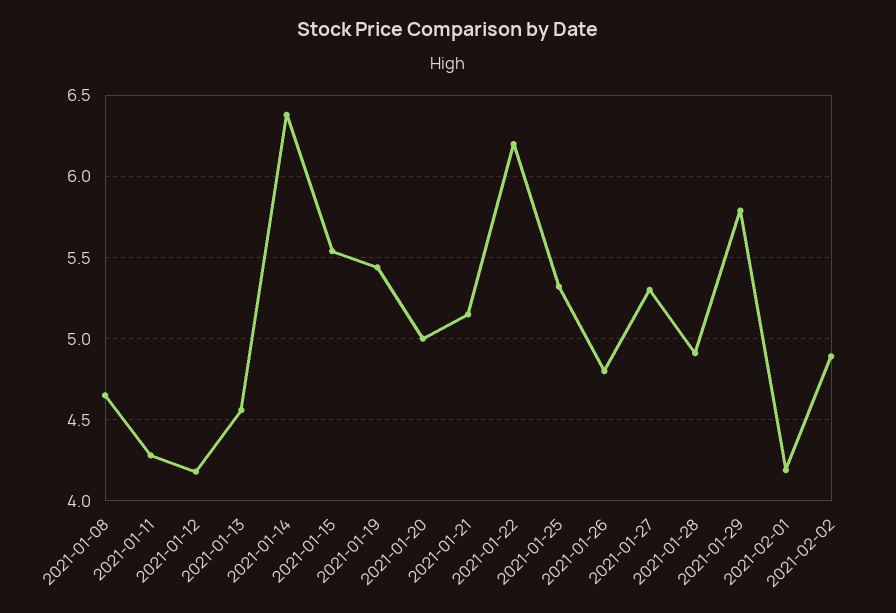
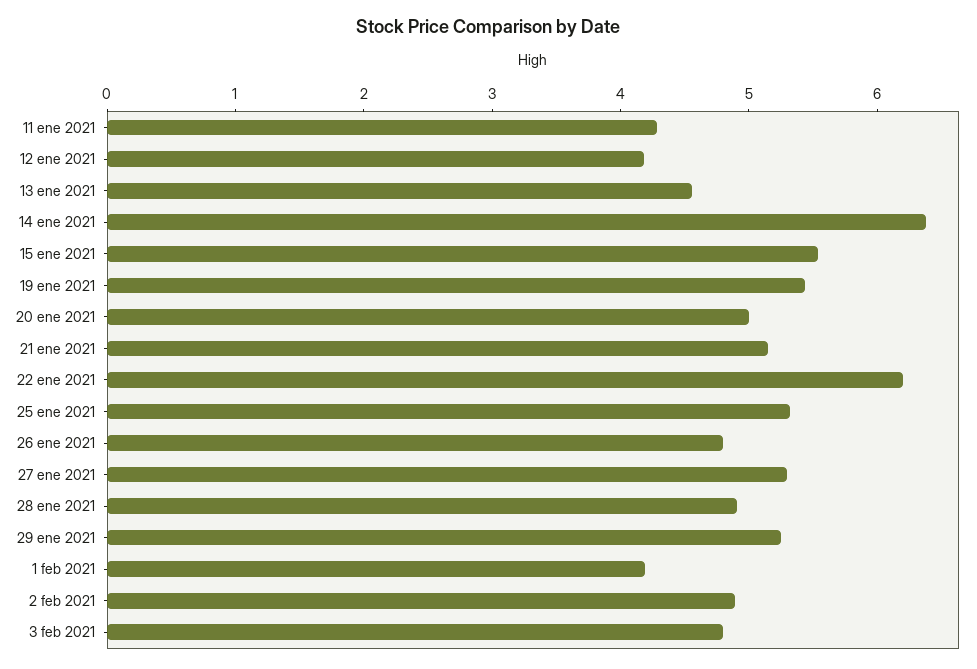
2021-01-08: 4.65 -> none
2021-01-29: 5.8 -> 5.2
3 feb 2021: none -> 4.8

